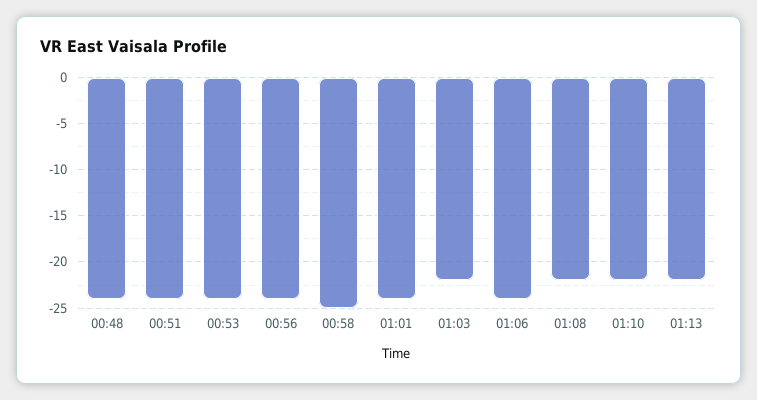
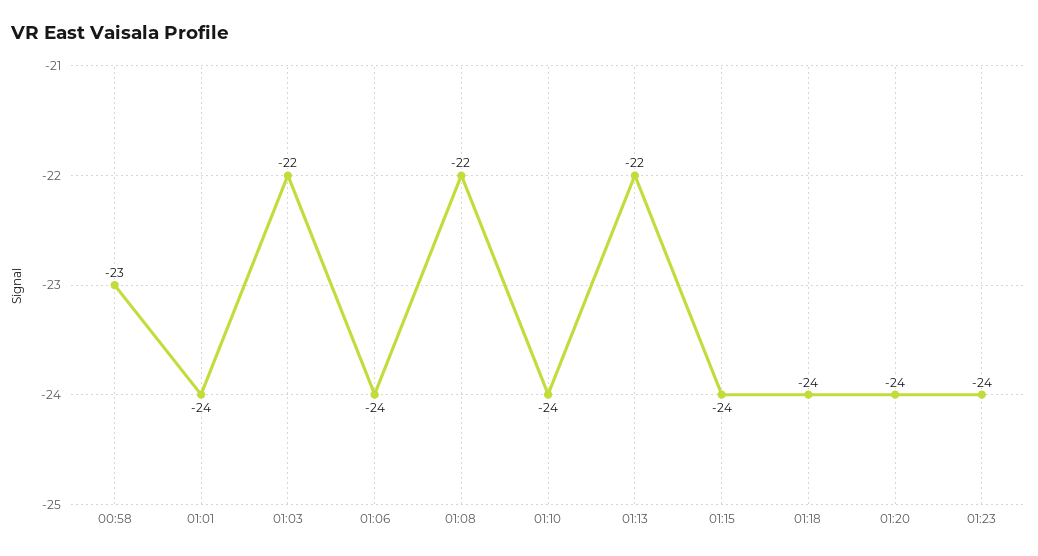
00:48: -24 -> none
00:51: -24 -> none
00:53: -24 -> none
00:56: -24 -> none
00:58: -25 -> -23
01:10: -22 -> -24
01:15: none -> -24
01:18: none -> -24
01:20: none -> -24
01:23: none -> -24

